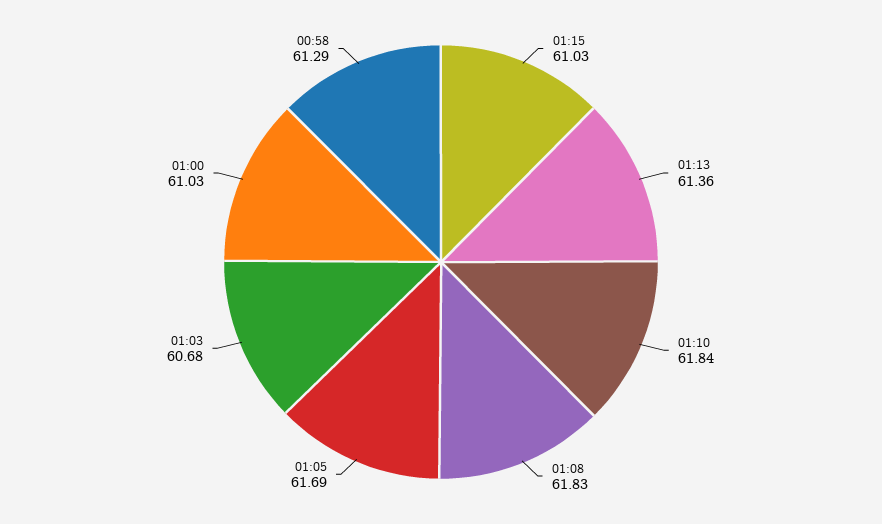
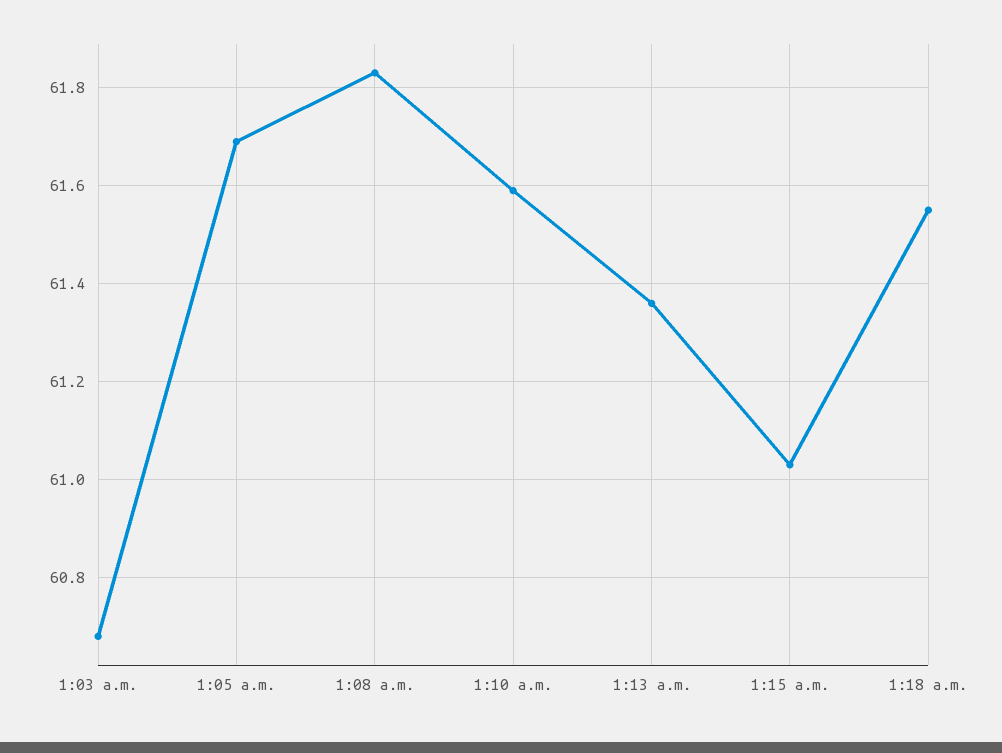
01:10: 61.84 -> 61.6
01:00: 61.03 -> none
00:58: 61.29 -> none
1:18 a.m.: none -> 61.55

